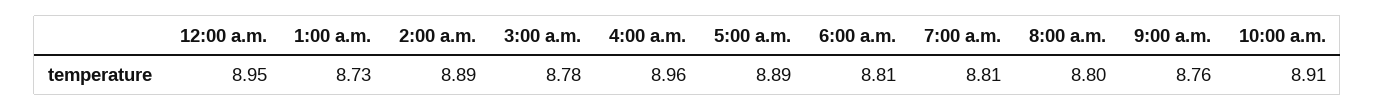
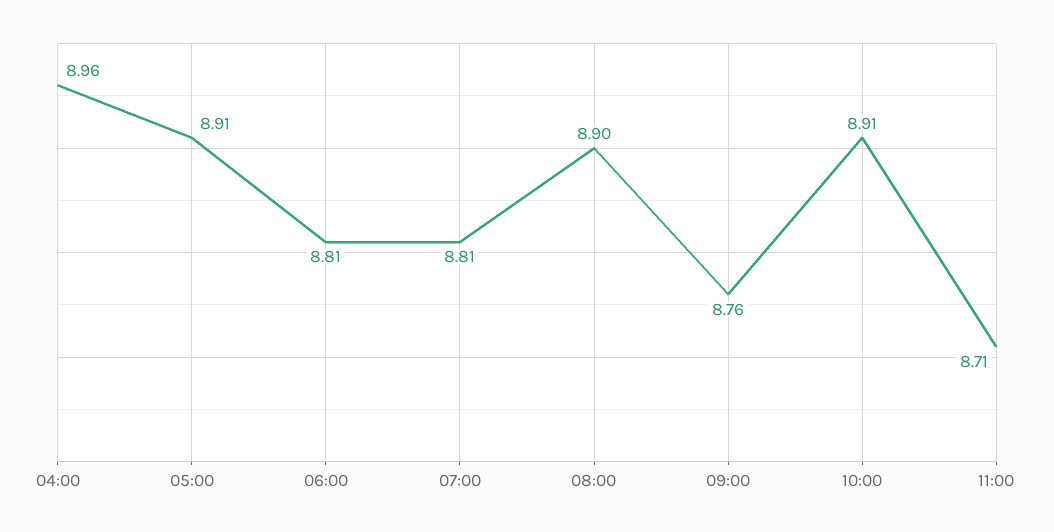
12:00 a.m.: 8.95 -> none
1:00 a.m.: 8.73 -> none
2:00 a.m.: 8.89 -> none
3:00 a.m.: 8.78 -> none
5:00 a.m.: 8.89 -> 8.91
8:00 a.m.: 8.8 -> 8.9
11:00: none -> 8.71

